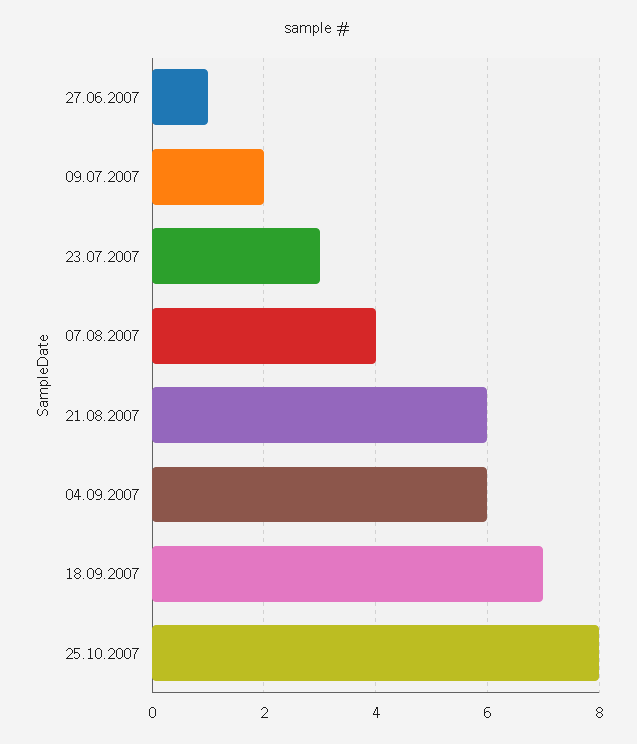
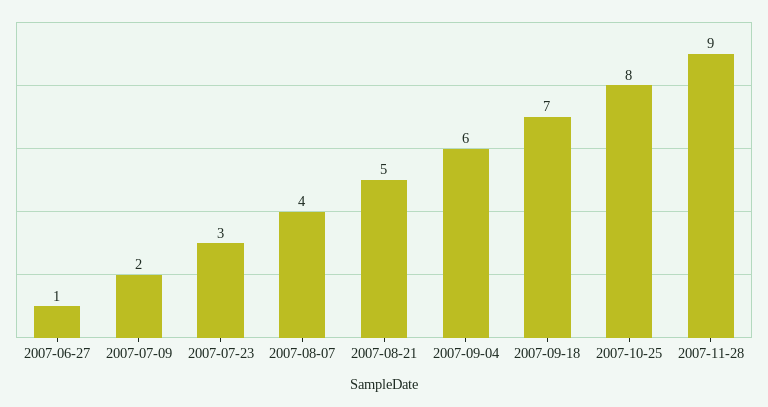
21.08.2007: 6 -> 5
2007-11-28: none -> 9

